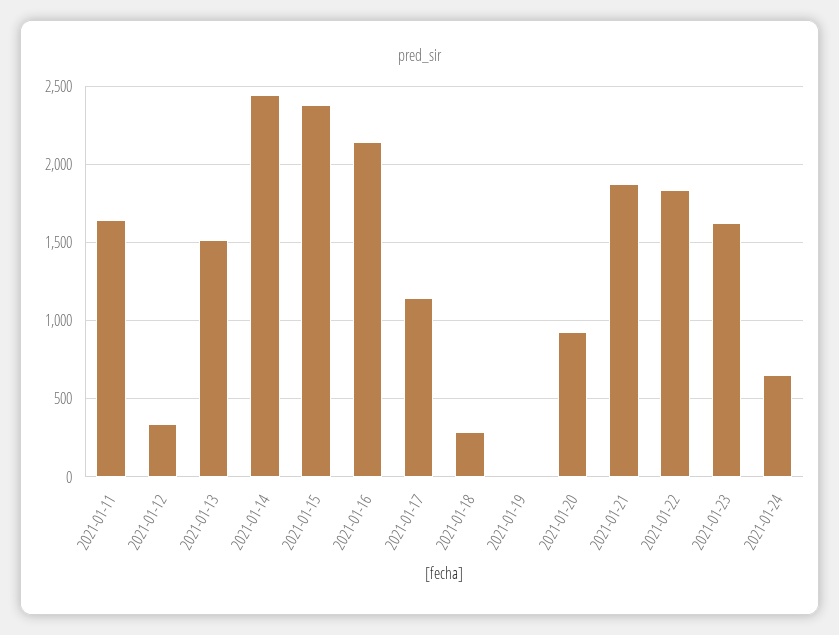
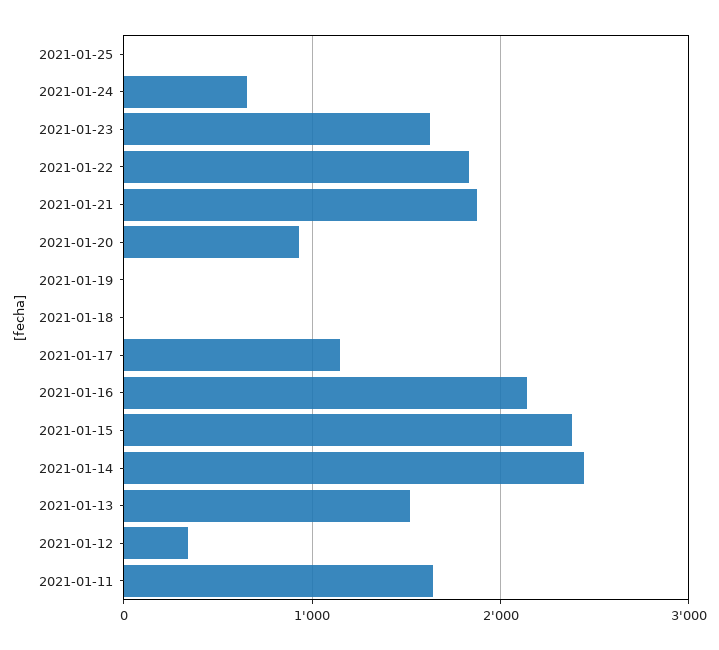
2021-01-18: 300 -> 0
2021-01-25: none -> 0

